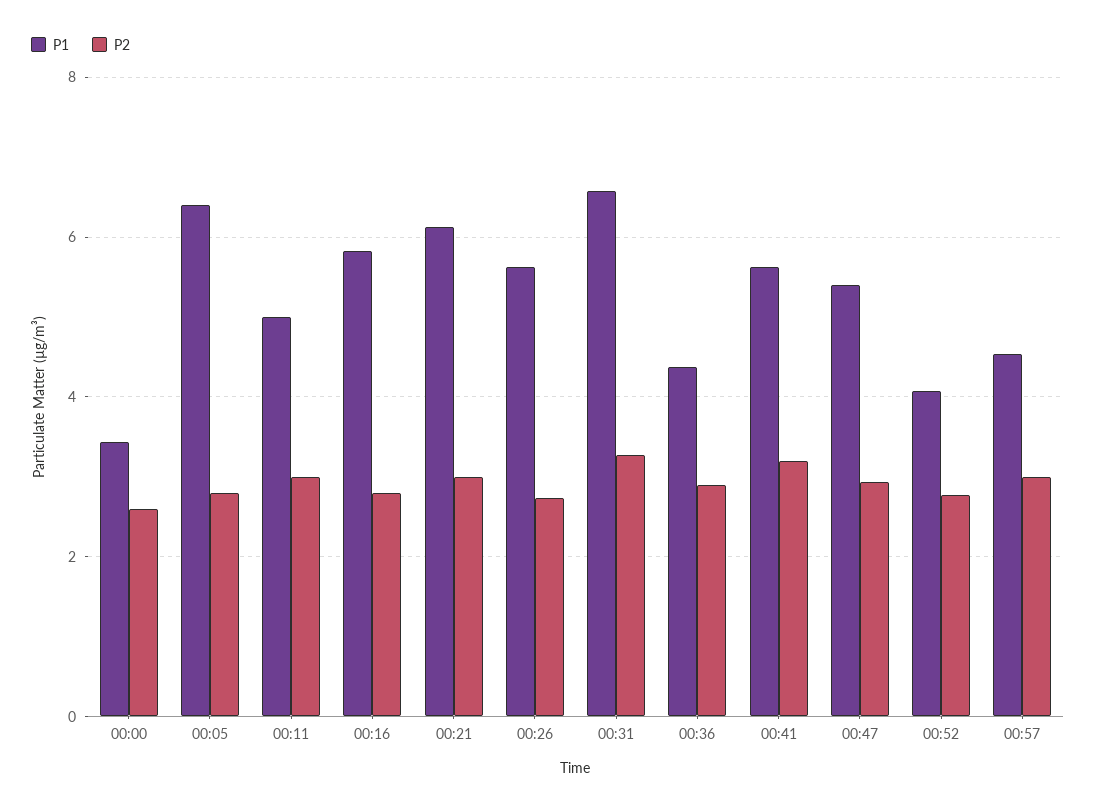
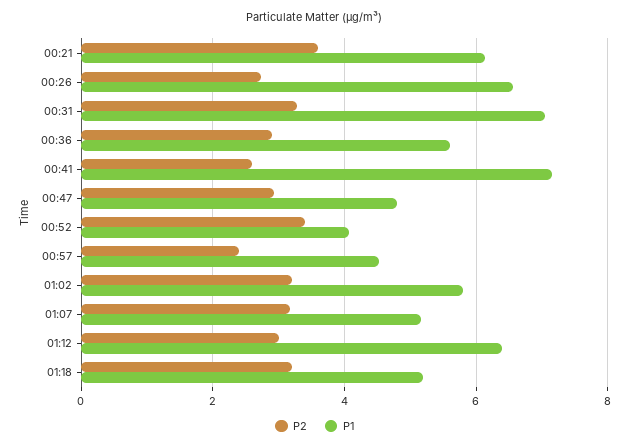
P1, 00:00: 3.4 -> none
P2, 00:00: 2.6 -> none
P1, 00:05: 6.4 -> none
P2, 00:05: 2.8 -> none
P1, 00:11: 5 -> none
P2, 00:11: 3 -> none
P1, 00:16: 5.8 -> none
P2, 00:16: 2.8 -> none
P2, 00:21: 3 -> 3.6
P1, 00:26: 5.6 -> 6.6
P1, 00:31: 6.6 -> 7
P1, 00:36: 4.4 -> 5.6
P1, 00:41: 5.6 -> 7.2
P2, 00:41: 3.2 -> 2.6
P1, 00:47: 5.4 -> 4.8
P2, 00:52: 2.8 -> 3.4
P2, 00:57: 3 -> 2.4
P2, 01:02: none -> 3.2
P1, 01:02: none -> 5.8
P2, 01:07: none -> 3.2
P1, 01:07: none -> 5.2
P2, 01:12: none -> 3
P1, 01:12: none -> 6.4
P2, 01:18: none -> 3.2
P1, 01:18: none -> 5.2

